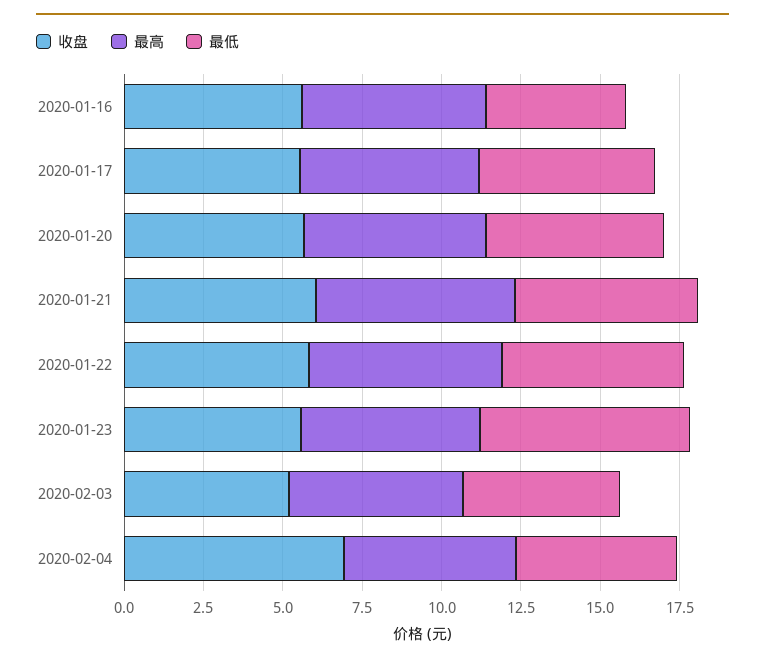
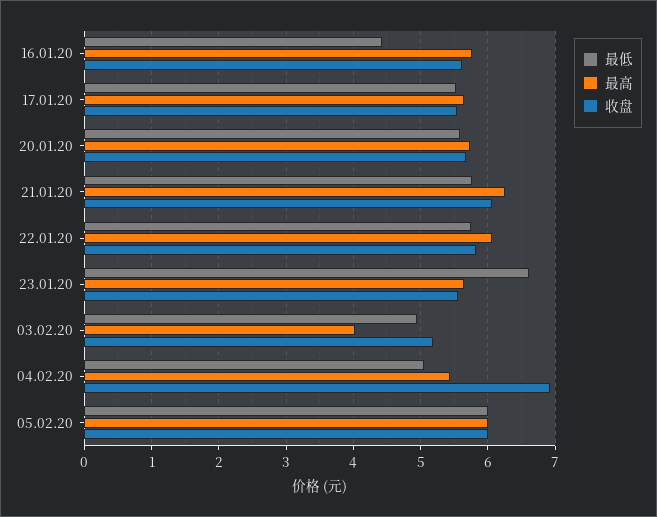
最高, 2020-02-03: 5.5 -> 4
最低, 05.02.20: none -> 6
最高, 05.02.20: none -> 6
收盘, 05.02.20: none -> 6

